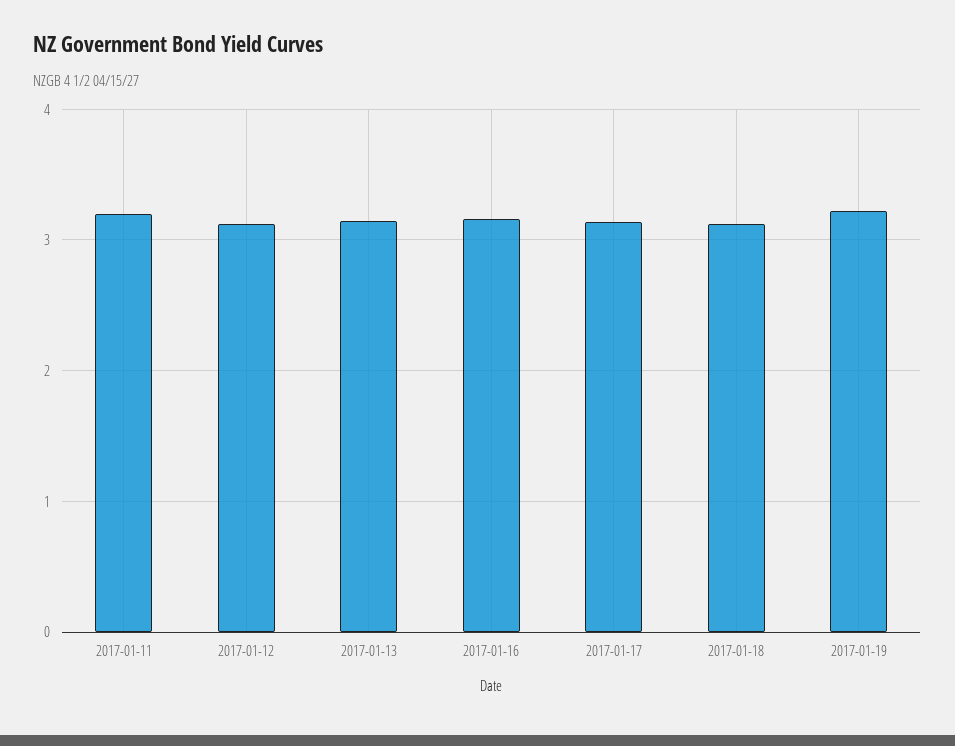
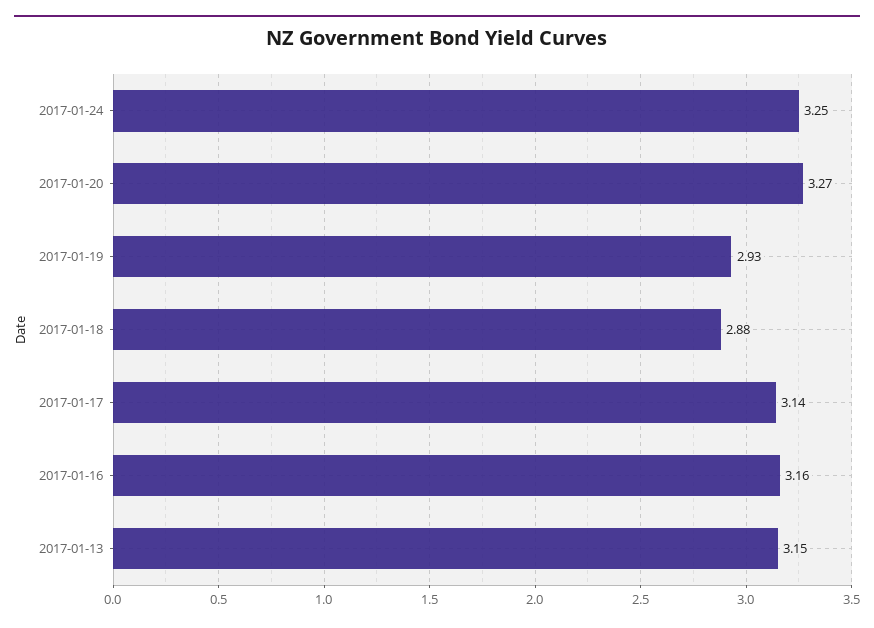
2017-01-11: 3.2 -> none
2017-01-12: 3.1 -> none
2017-01-18: 3.1 -> 2.88
2017-01-19: 3.2 -> 2.93
2017-01-24: none -> 3.25
2017-01-20: none -> 3.27

